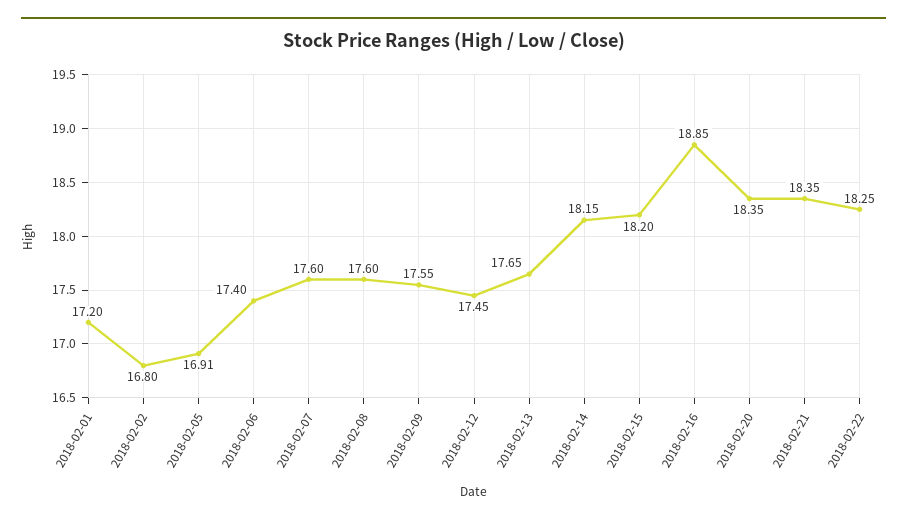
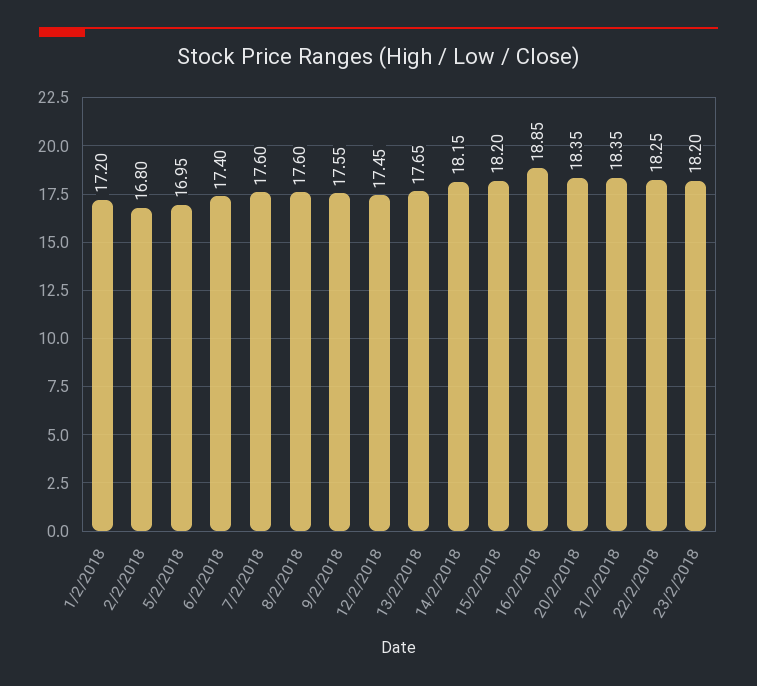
2018-02-05: 16.91 -> 16.95
23/2/2018: none -> 18.2

